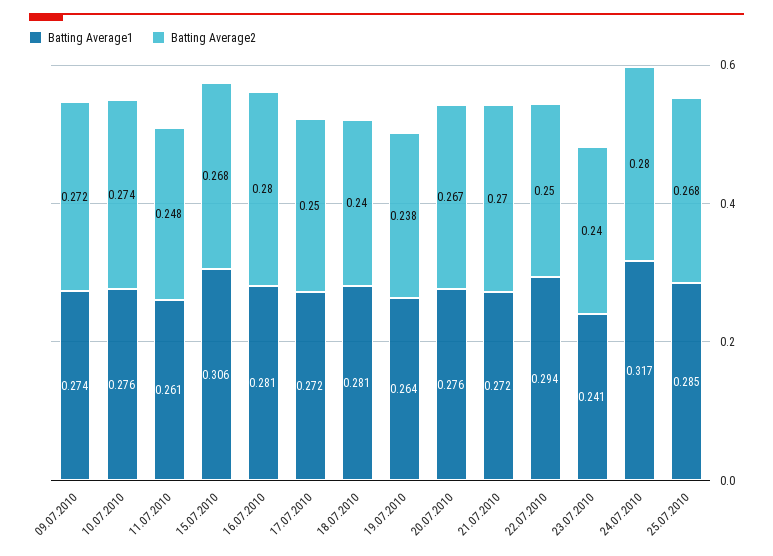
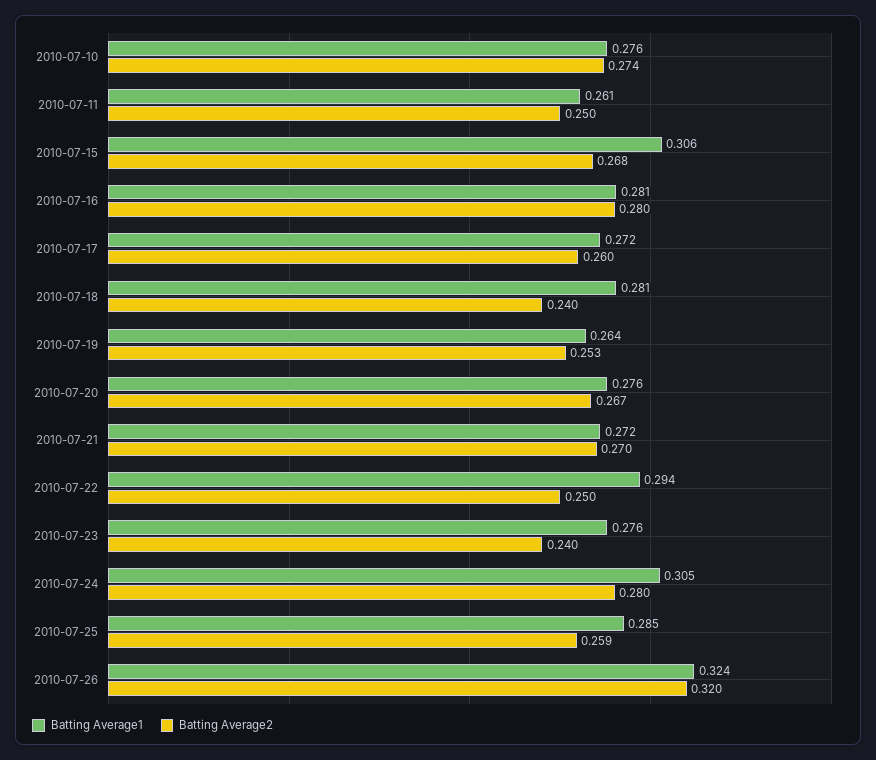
Batting Average1, 09.07.2010: 0.274 -> none
Batting Average2, 09.07.2010: 0.272 -> none
Batting Average2, 11.07.2010: 0.248 -> 0.25
Batting Average2, 17.07.2010: 0.25 -> 0.26
Batting Average2, 19.07.2010: 0.238 -> 0.253
Batting Average1, 23.07.2010: 0.241 -> 0.276
Batting Average1, 24.07.2010: 0.317 -> 0.305
Batting Average2, 25.07.2010: 0.268 -> 0.259
Batting Average1, 2010-07-26: none -> 0.324
Batting Average2, 2010-07-26: none -> 0.32

